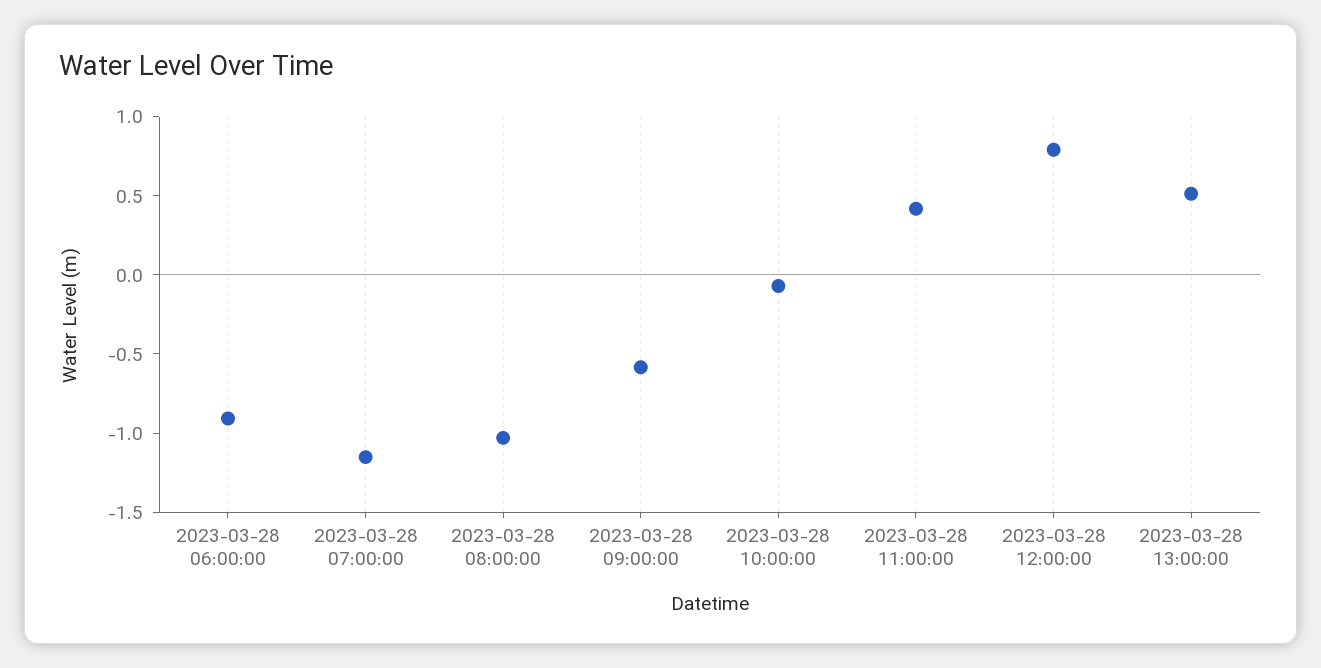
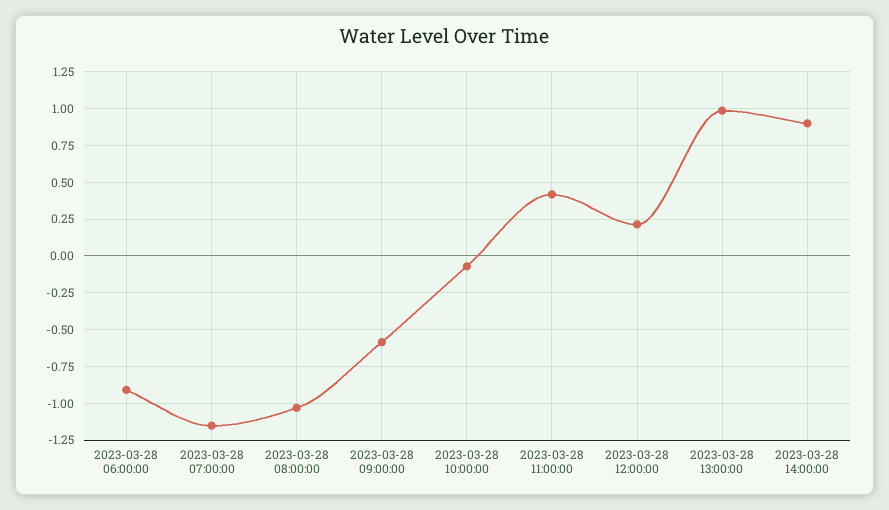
2023-03-28 12:00:00: 0.8 -> 0.2
2023-03-28 13:00:00: 0.5 -> 1
2023-03-28 14:00:00: none -> 0.9

